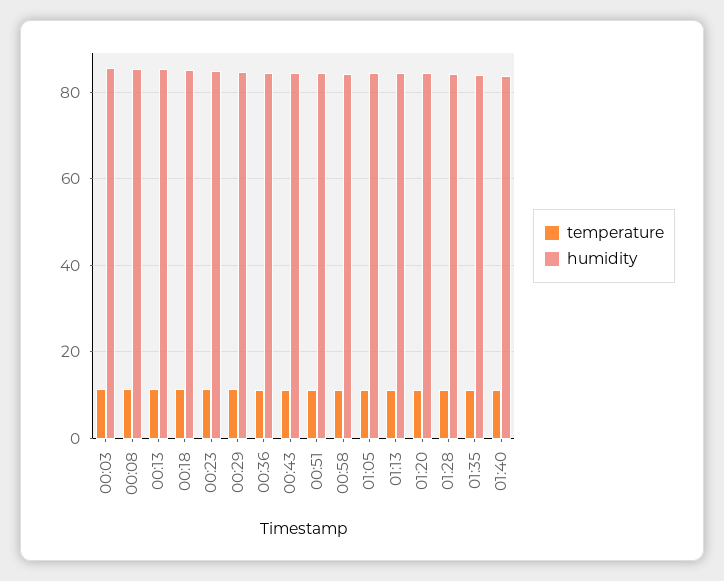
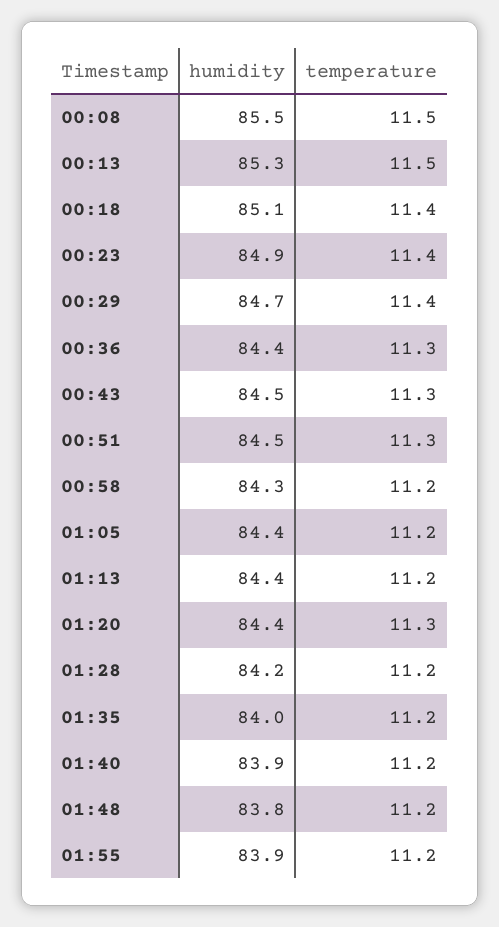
temperature, 00:03: 12 -> none
humidity, 00:03: 86 -> none
humidity, 01:48: none -> 83.8
temperature, 01:48: none -> 11.2
humidity, 01:55: none -> 83.9
temperature, 01:55: none -> 11.2

